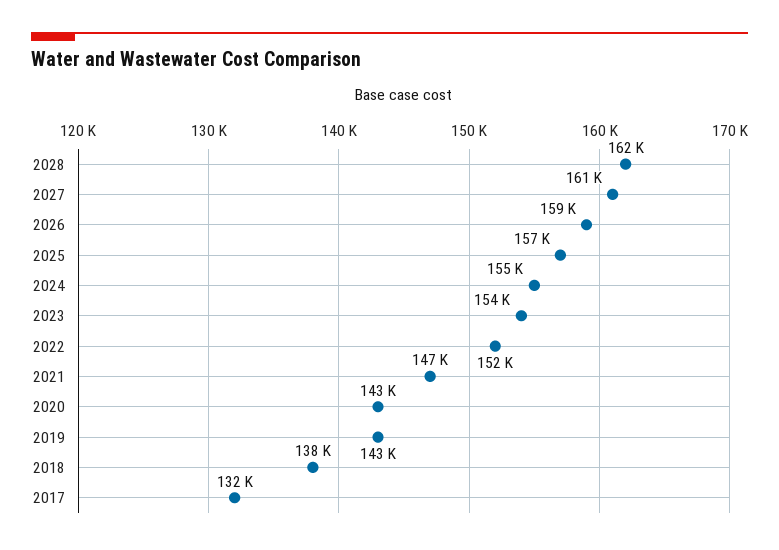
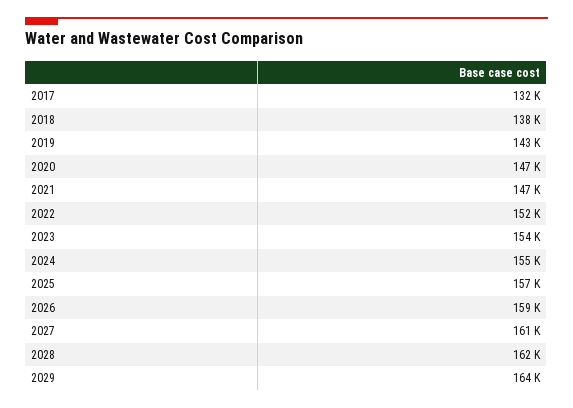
2020: 143000 -> 147000
2029: none -> 164000

